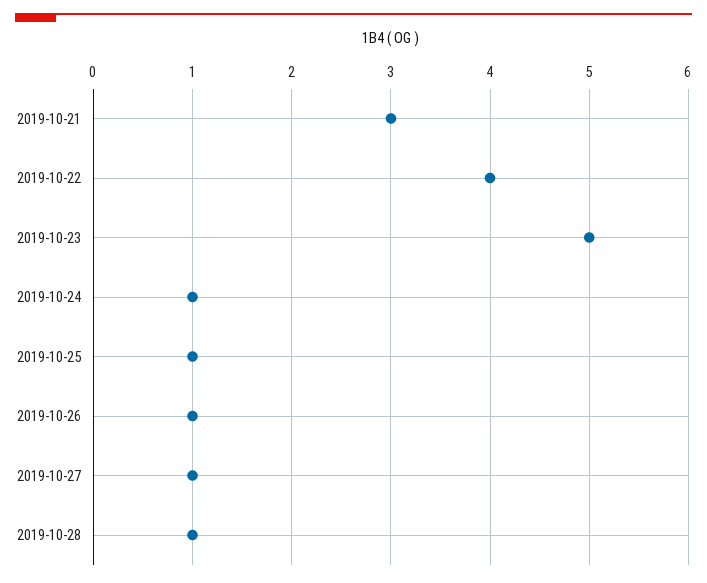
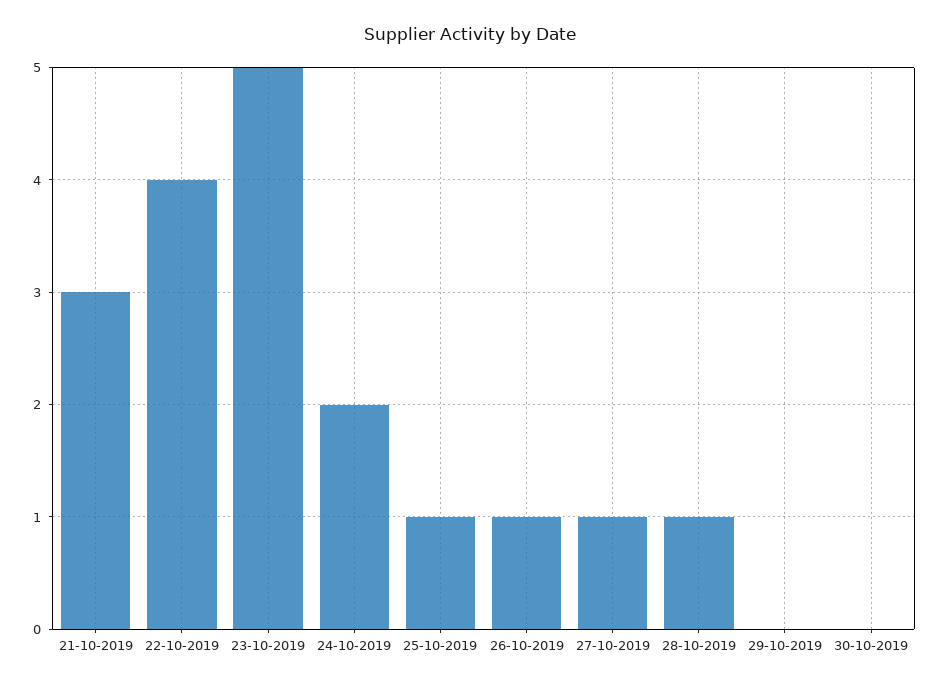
2019-10-24: 1 -> 2
29-10-2019: none -> 0
30-10-2019: none -> 0

